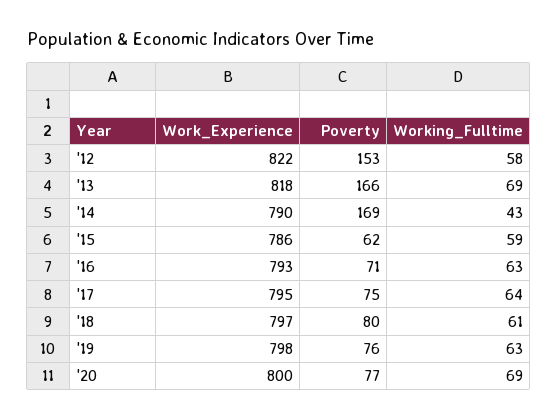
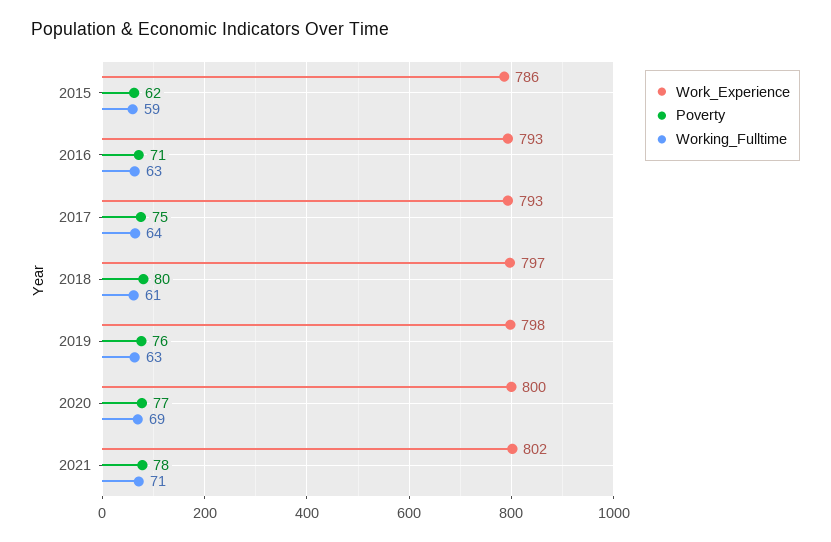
Work_Experience, '12: 822 -> none
Poverty, '12: 153 -> none
Working_Fulltime, '12: 58 -> none
Work_Experience, '13: 818 -> none
Poverty, '13: 166 -> none
Working_Fulltime, '13: 69 -> none
Work_Experience, '14: 790 -> none
Poverty, '14: 169 -> none
Working_Fulltime, '14: 43 -> none
Work_Experience, '17: 795 -> 793
Work_Experience, 2021: none -> 802
Poverty, 2021: none -> 78
Working_Fulltime, 2021: none -> 71

